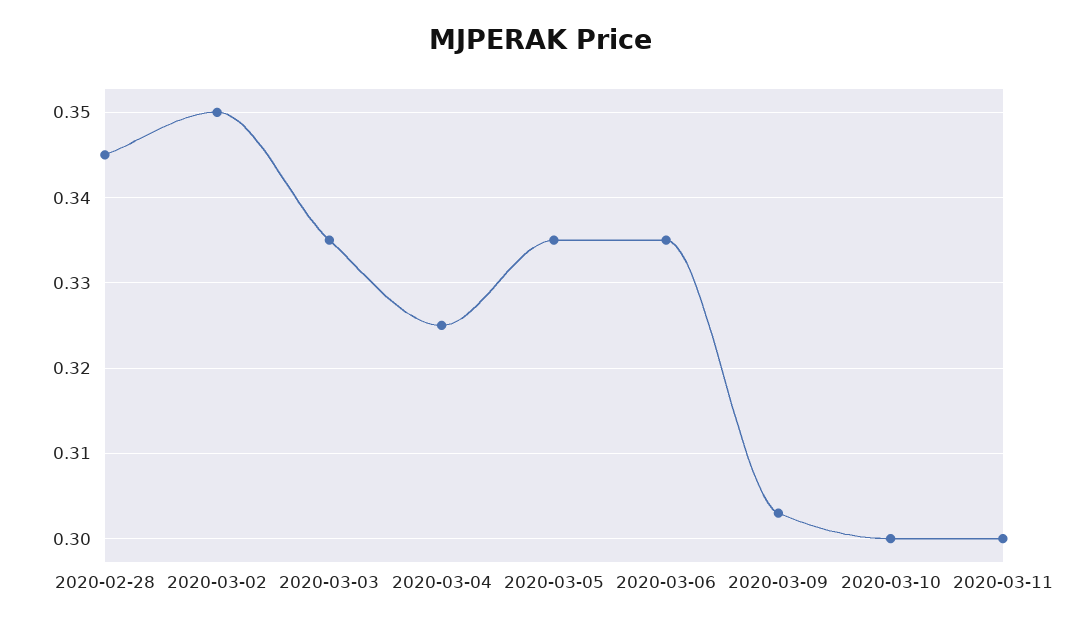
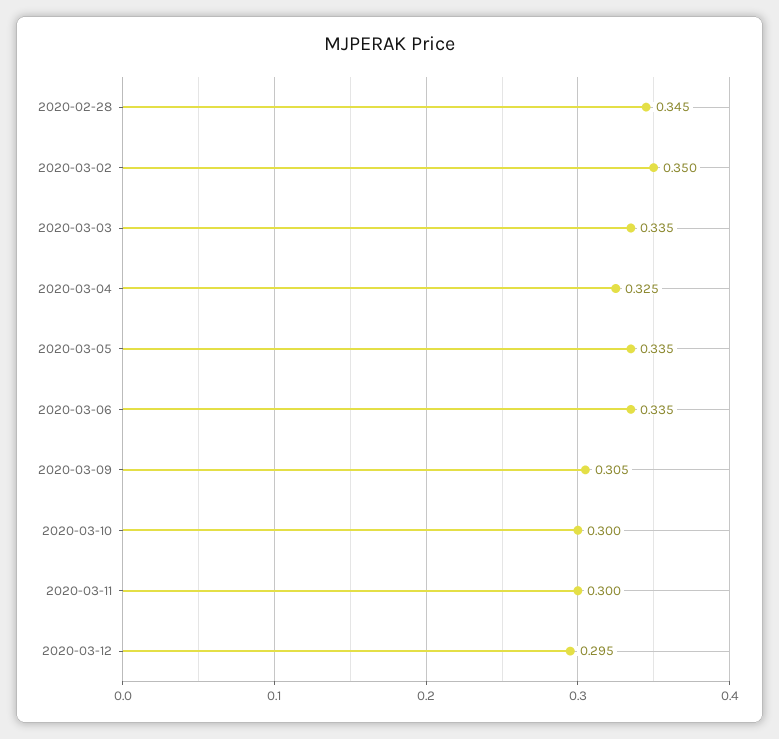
2020-03-09: 0.303 -> 0.305
2020-03-12: none -> 0.295

